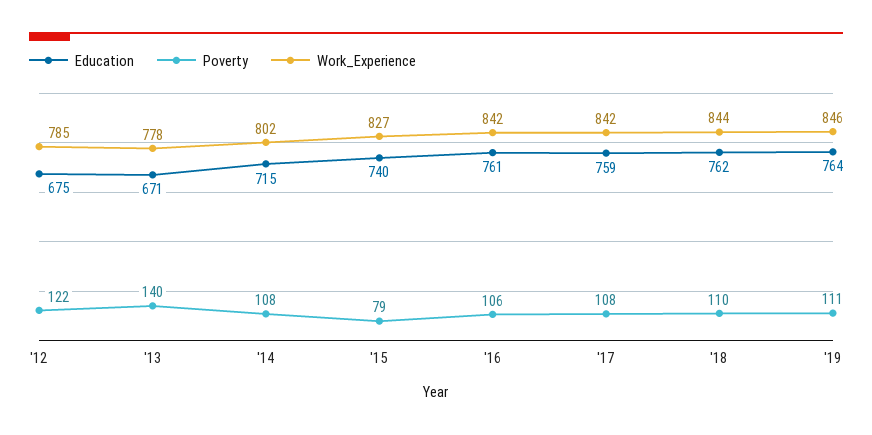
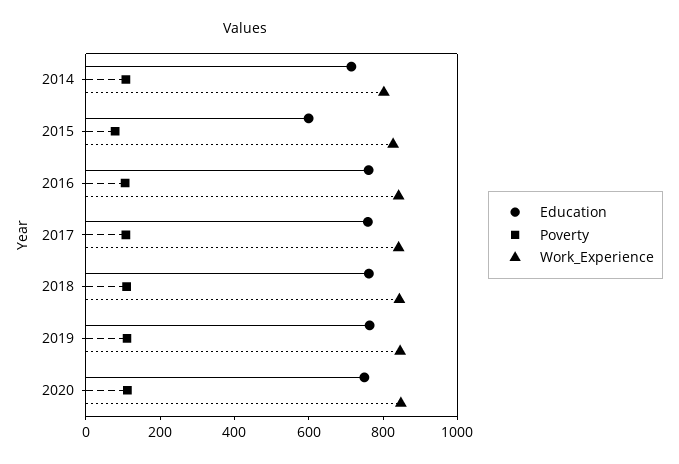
Education, '12: 675 -> none
Poverty, '12: 122 -> none
Work_Experience, '12: 785 -> none
Education, '13: 671 -> none
Poverty, '13: 140 -> none
Work_Experience, '13: 778 -> none
Education, '15: 740 -> 600
Education, 2020: none -> 750
Poverty, 2020: none -> 100
Work_Experience, 2020: none -> 850

